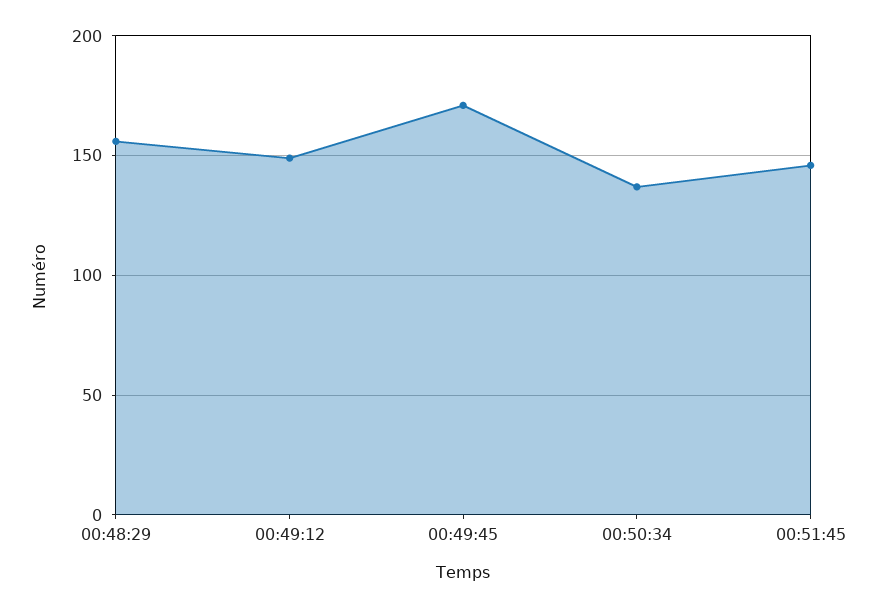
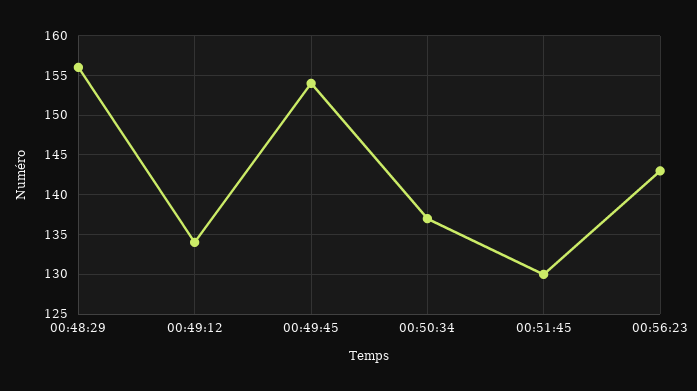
00:49:12: 150 -> 134
00:49:45: 170 -> 154
00:51:45: 145 -> 130
00:56:23: none -> 143

